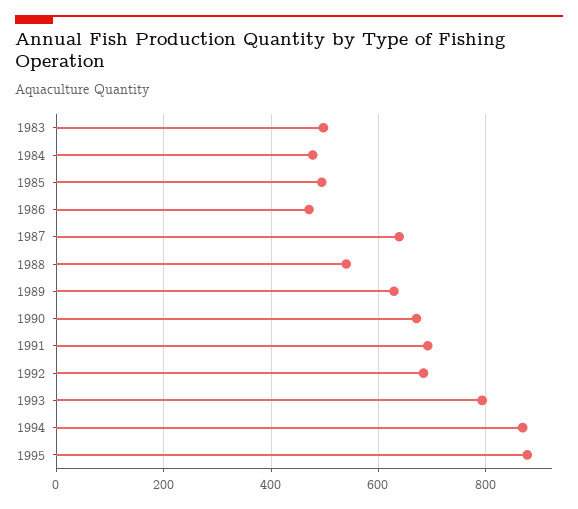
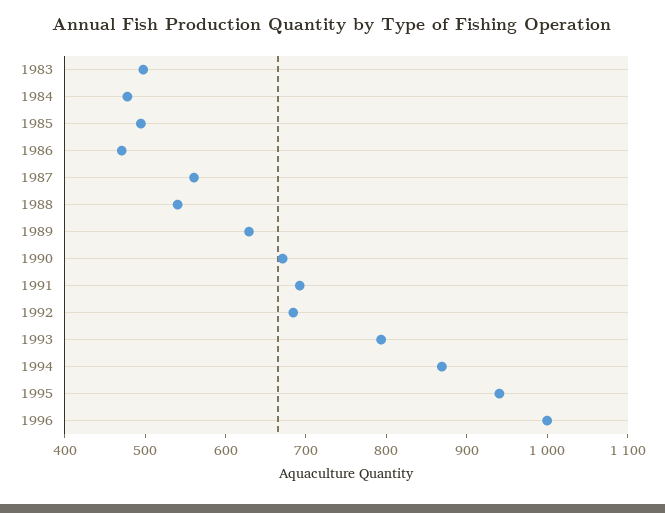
1987: 640 -> 560
1995: 880 -> 940
1996: none -> 1000

